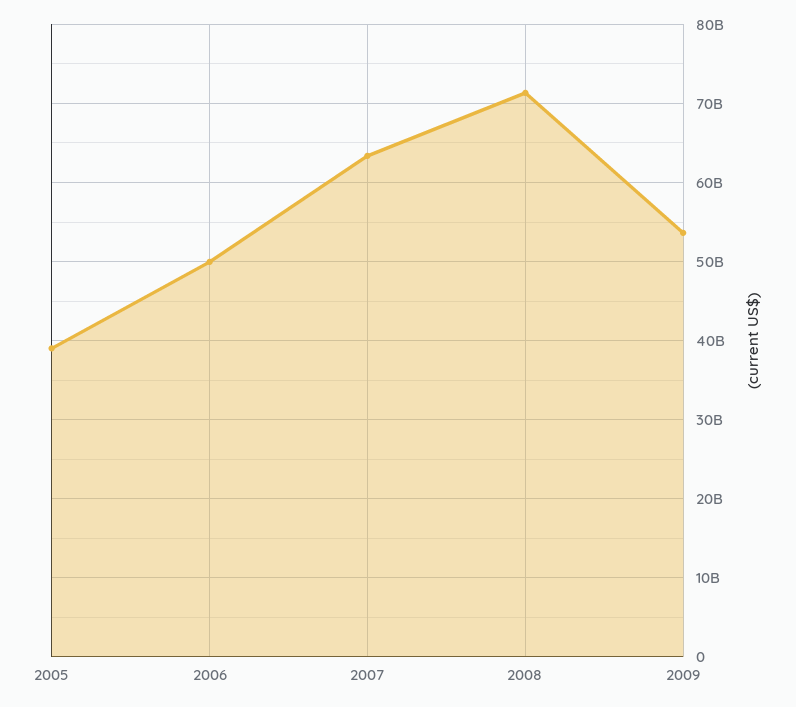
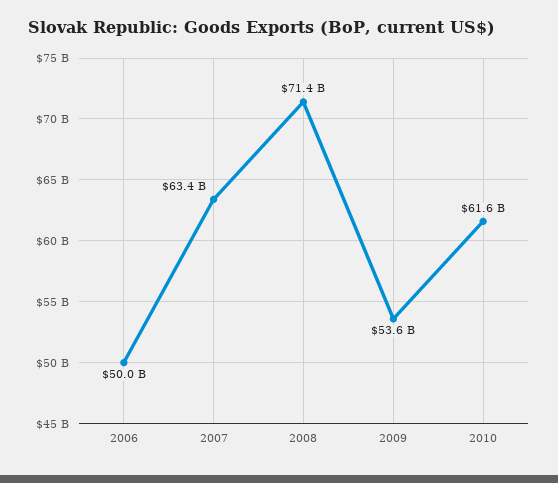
2005: 39000000000 -> none
2010: none -> 61600000000

